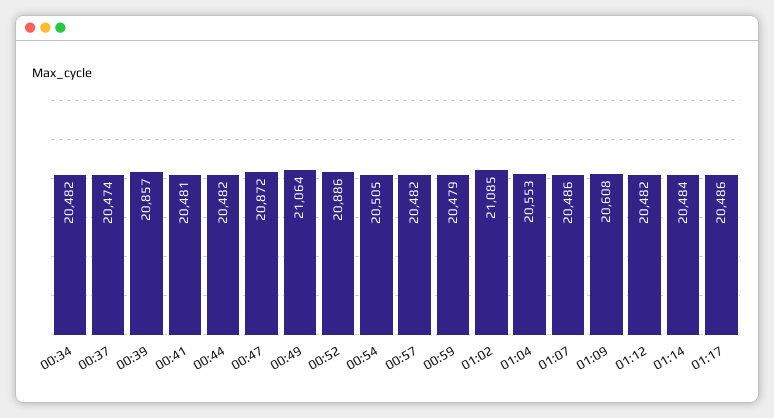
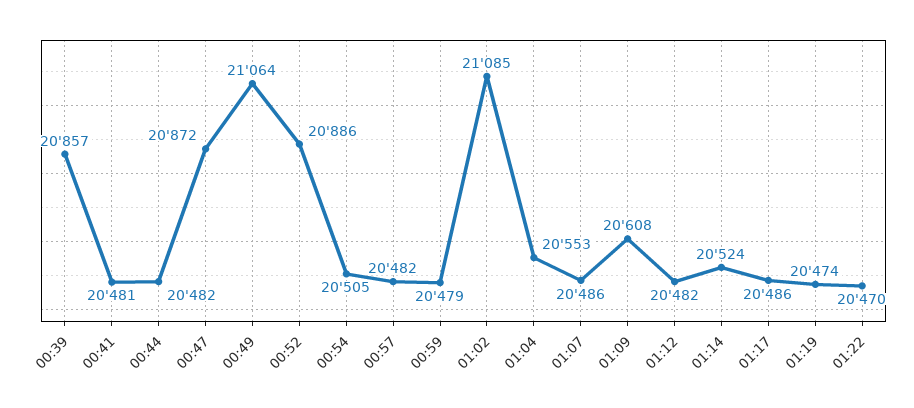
00:34: 20482 -> none
00:37: 20474 -> none
01:14: 20484 -> 20524
01:19: none -> 20474
01:22: none -> 20470

